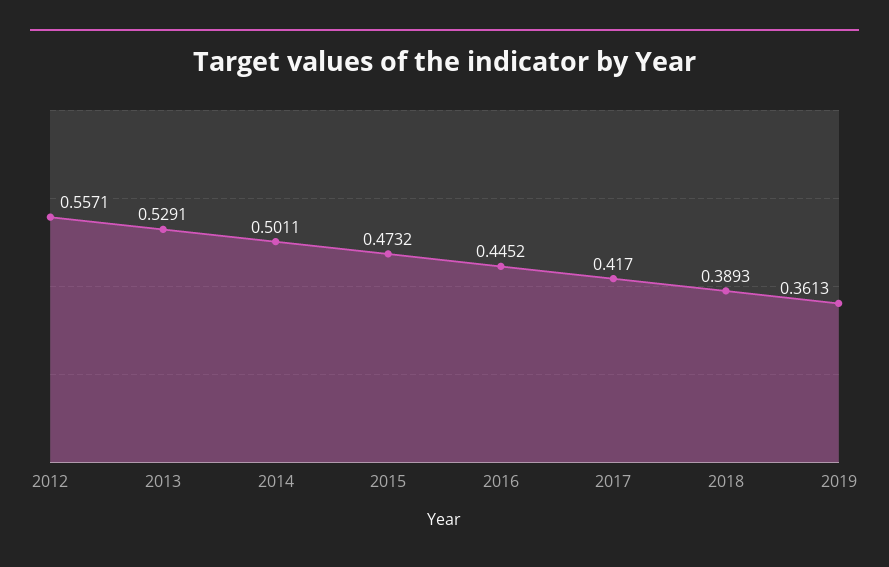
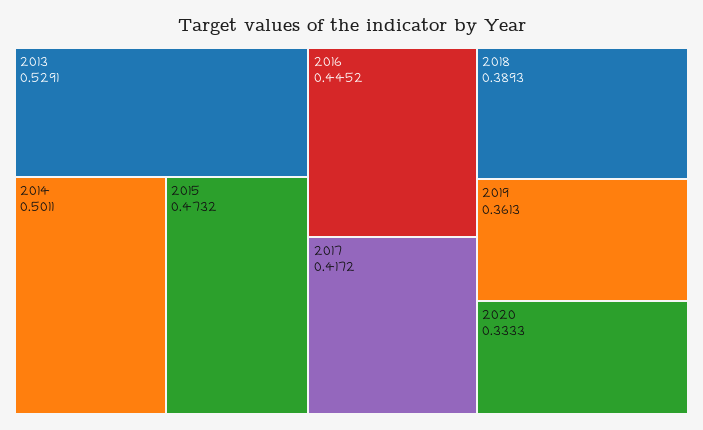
2012: 0.5571 -> none
2017: 0.417 -> 0.4172
2020: none -> 0.3333

